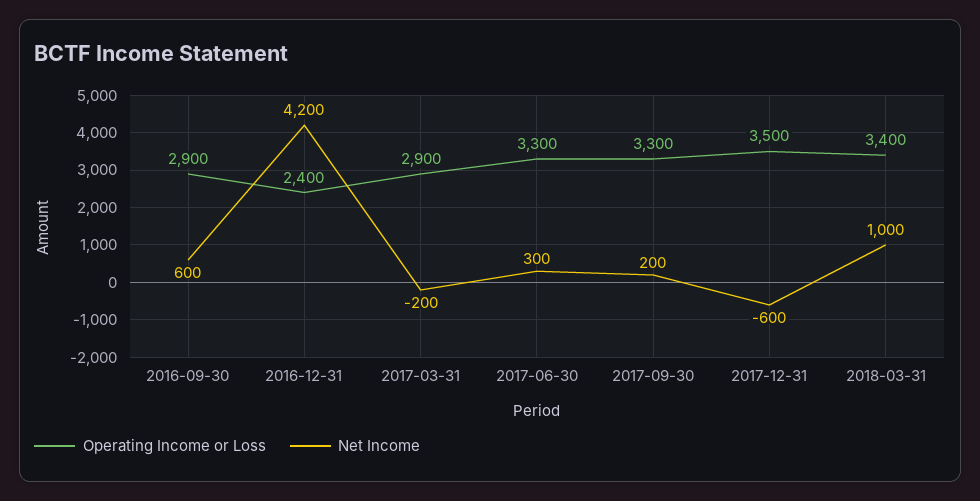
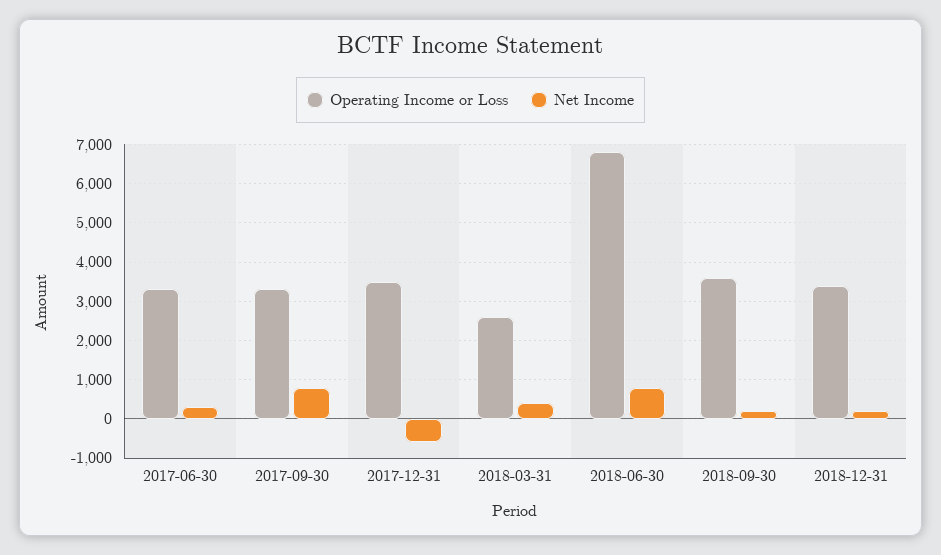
Operating Income or Loss, 2016-09-30: 2900 -> none
Net Income, 2016-09-30: 600 -> none
Operating Income or Loss, 2016-12-31: 2400 -> none
Net Income, 2016-12-31: 4200 -> none
Operating Income or Loss, 2017-03-31: 2900 -> none
Net Income, 2017-03-31: -200 -> none
Net Income, 2017-09-30: 200 -> 800
Operating Income or Loss, 2018-03-31: 3400 -> 2600
Net Income, 2018-03-31: 1000 -> 400
Operating Income or Loss, 2018-06-30: none -> 6800
Net Income, 2018-06-30: none -> 800
Operating Income or Loss, 2018-09-30: none -> 3600
Net Income, 2018-09-30: none -> 200
Operating Income or Loss, 2018-12-31: none -> 3400
Net Income, 2018-12-31: none -> 200

